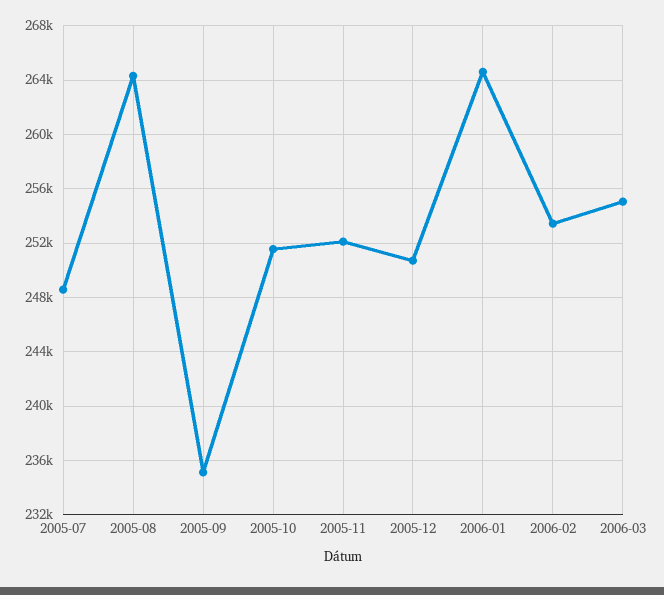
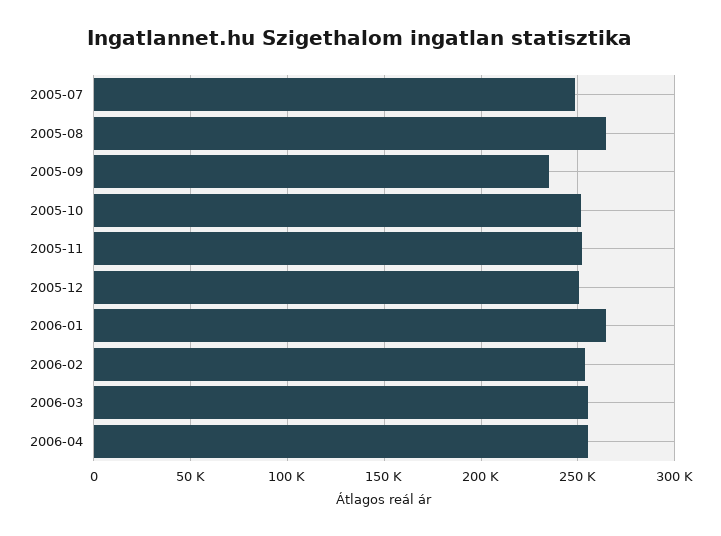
2006-04: none -> 255000

